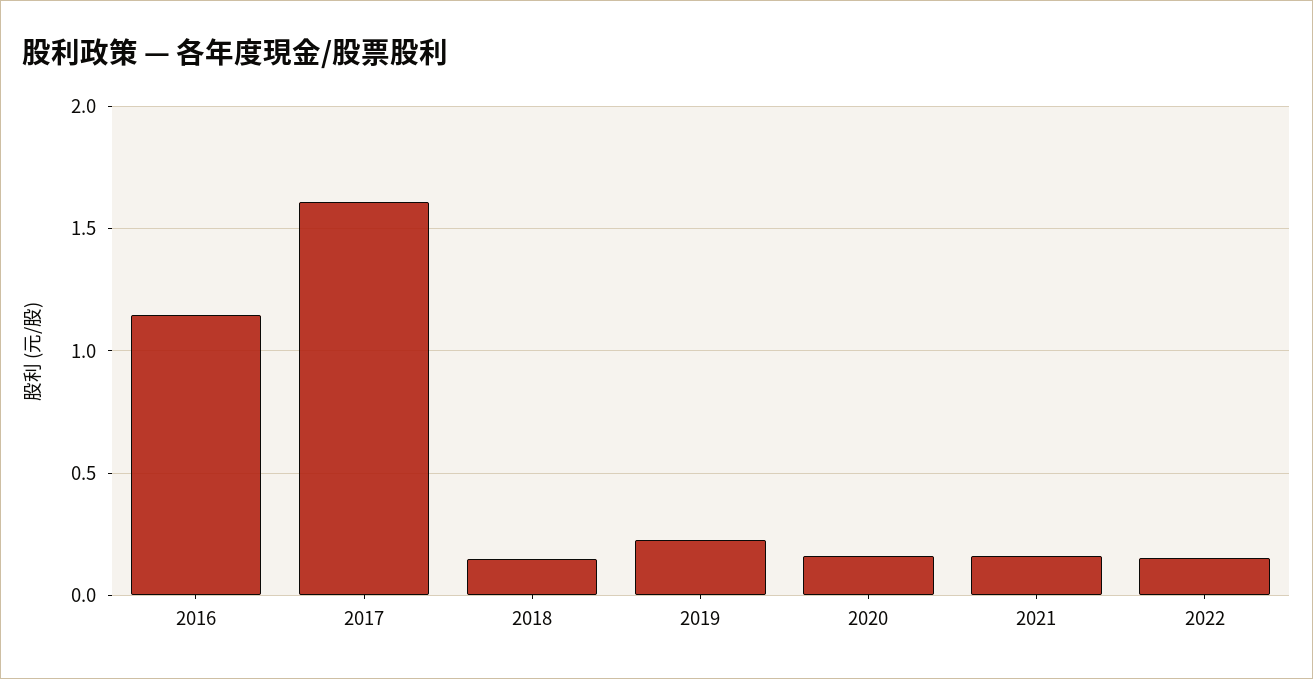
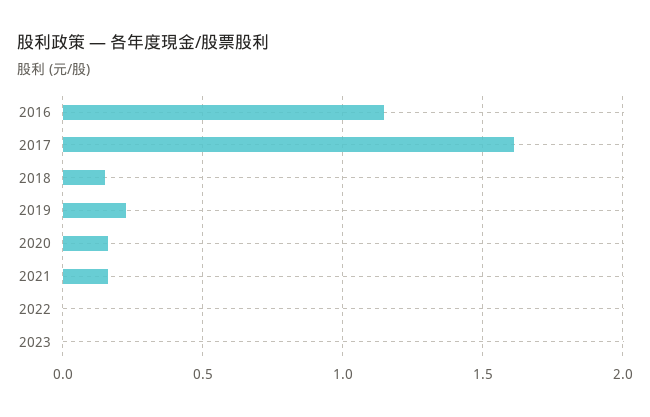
2022: 0.15 -> 0
2023: none -> 0

